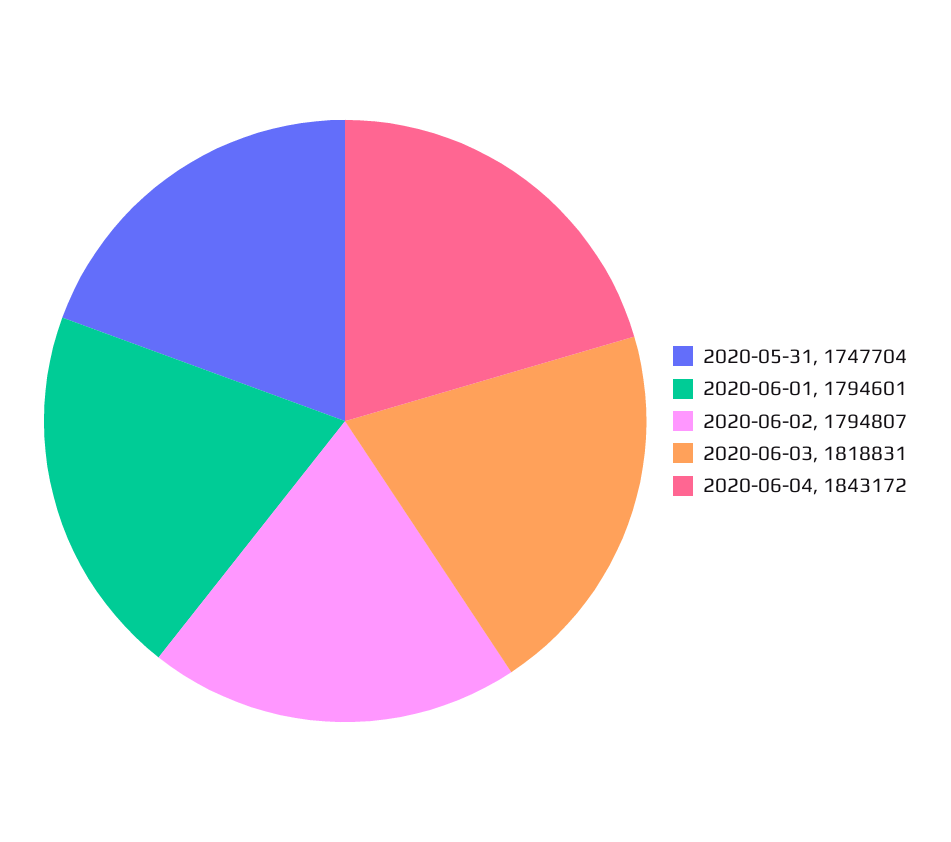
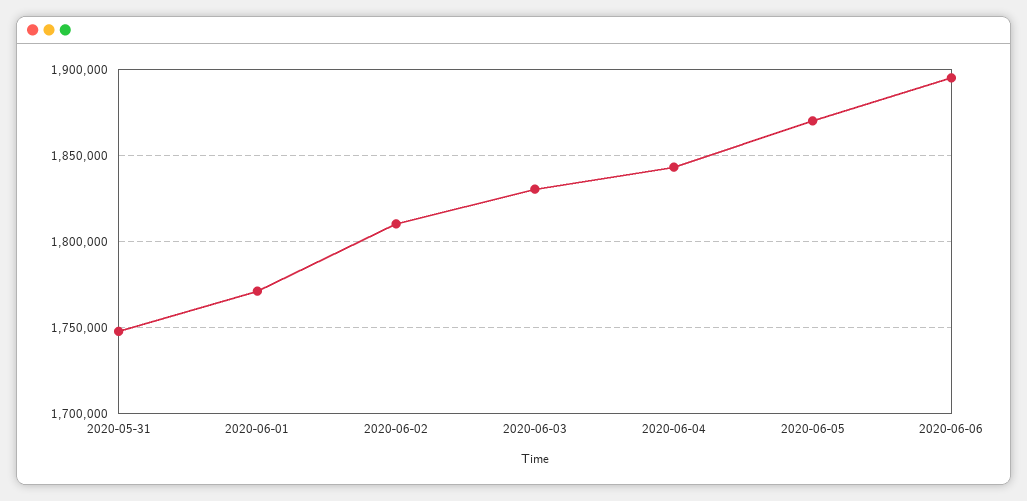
2020-06-01: 1794601 -> 1770000
2020-06-02: 1794807 -> 1810000
2020-06-03: 1818831 -> 1830000
2020-06-05: none -> 1870000
2020-06-06: none -> 1895000

